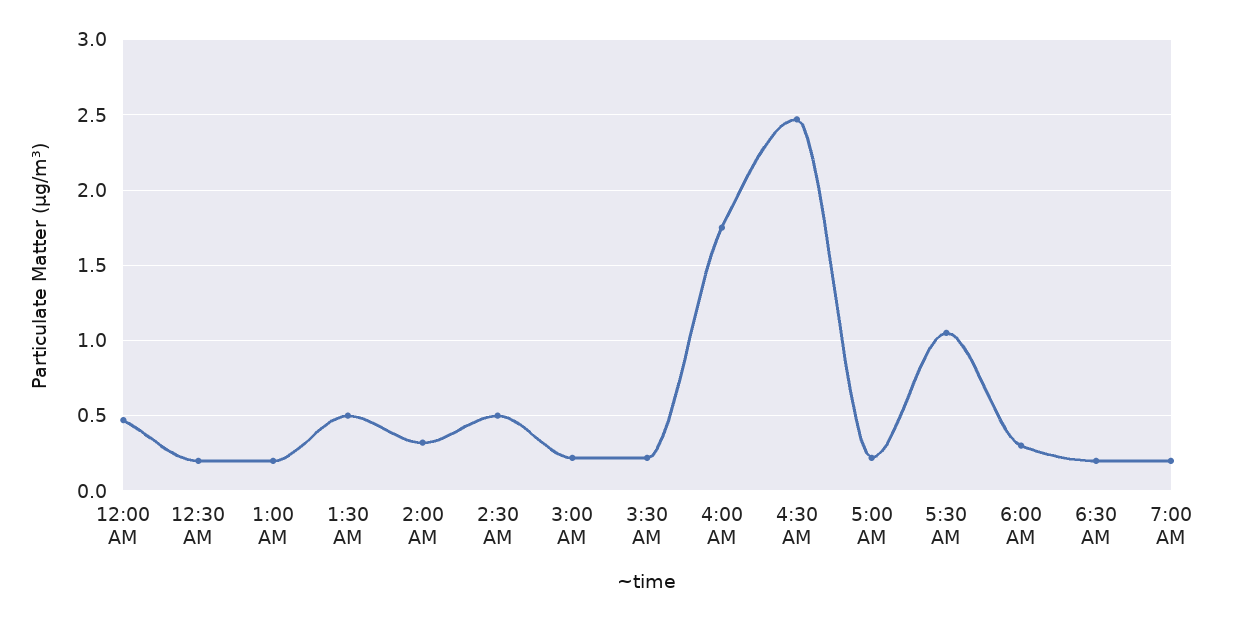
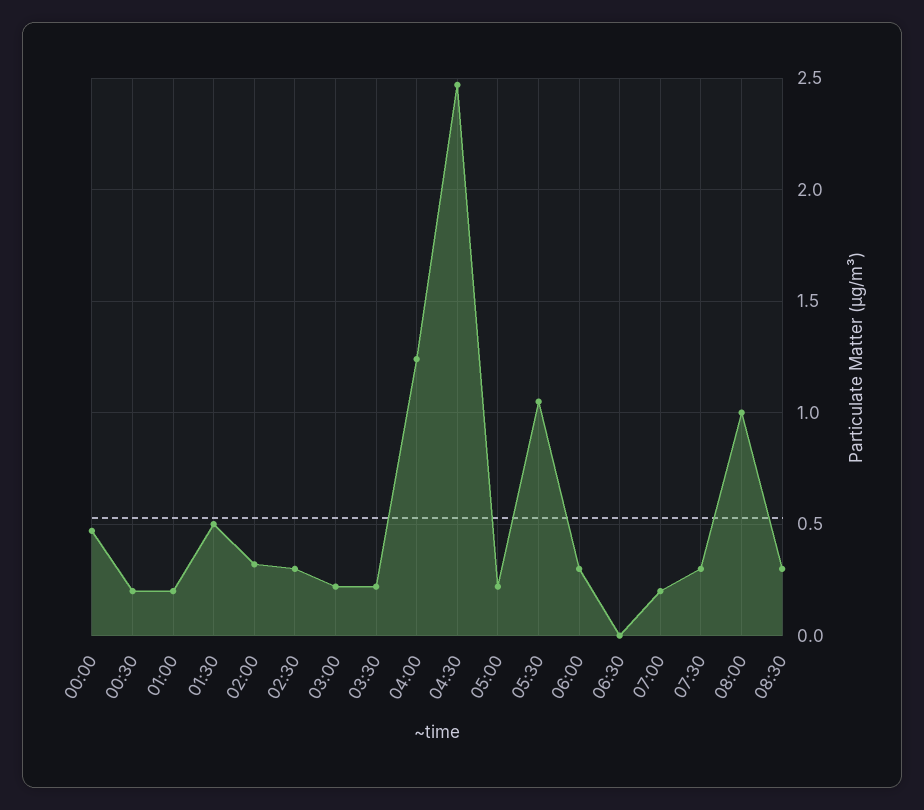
2:30 AM: 0.5 -> 0.3
4:00 AM: 1.75 -> 1.25
6:30 AM: 0.2 -> 0
07:30: none -> 0.3
08:00: none -> 1
08:30: none -> 0.3

